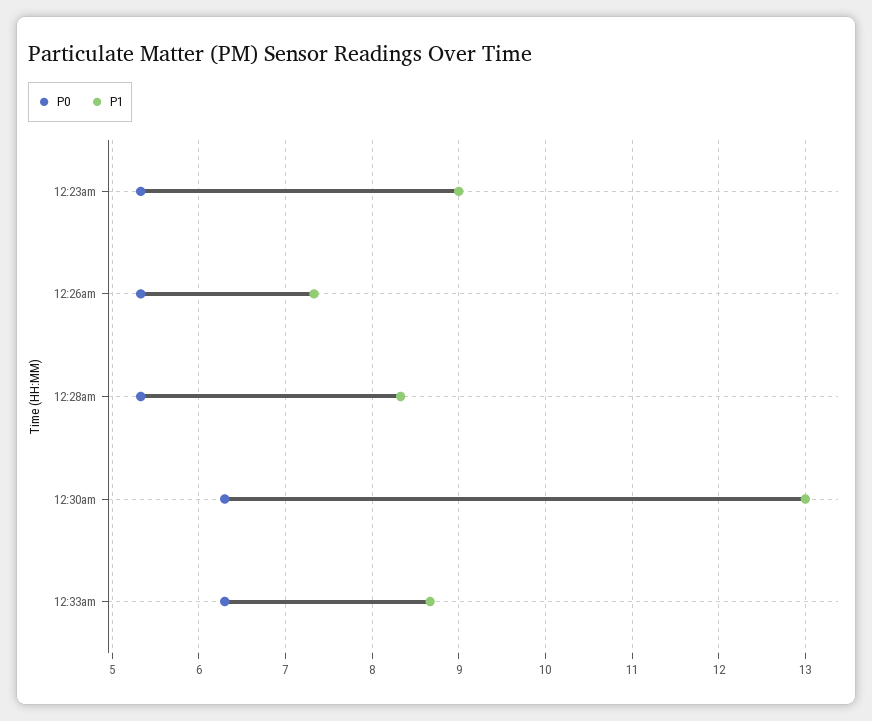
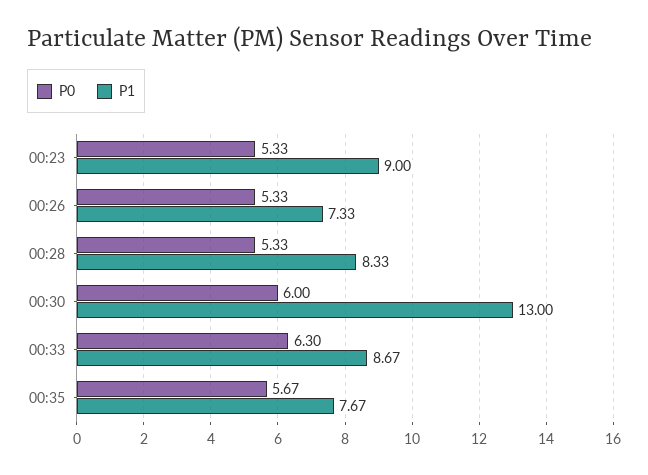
P0, 12:30am: 6.3 -> 6
P0, 00:35: none -> 5.67
P1, 00:35: none -> 7.67

